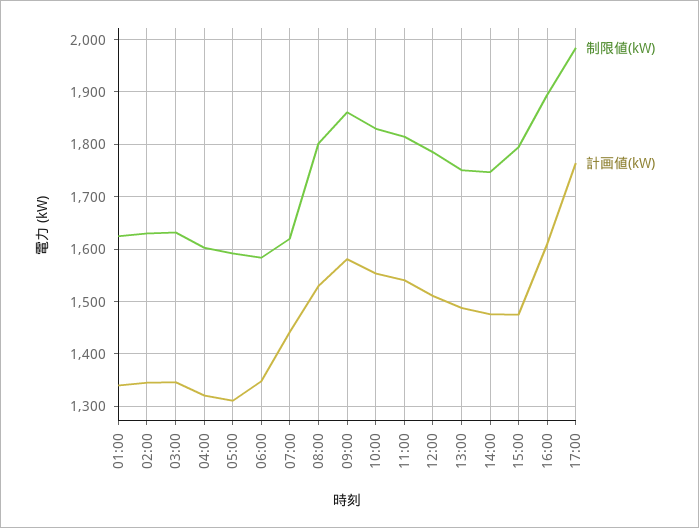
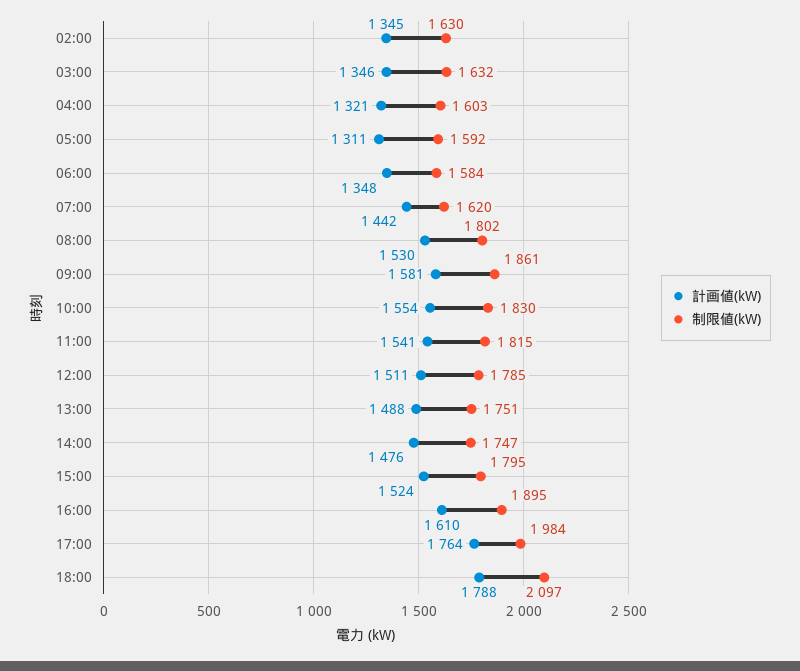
制限値(kW), 01:00: 1620 -> none
計画値(kW), 01:00: 1340 -> none
計画値(kW), 15:00: 1480 -> 1524
計画値(kW), 18:00: none -> 1788
制限値(kW), 18:00: none -> 2097

